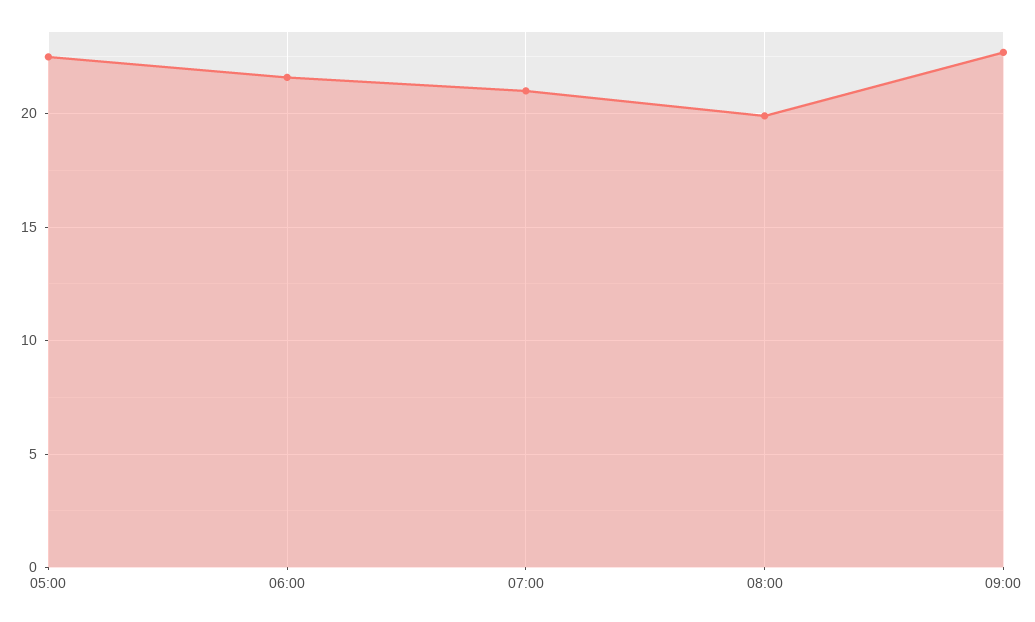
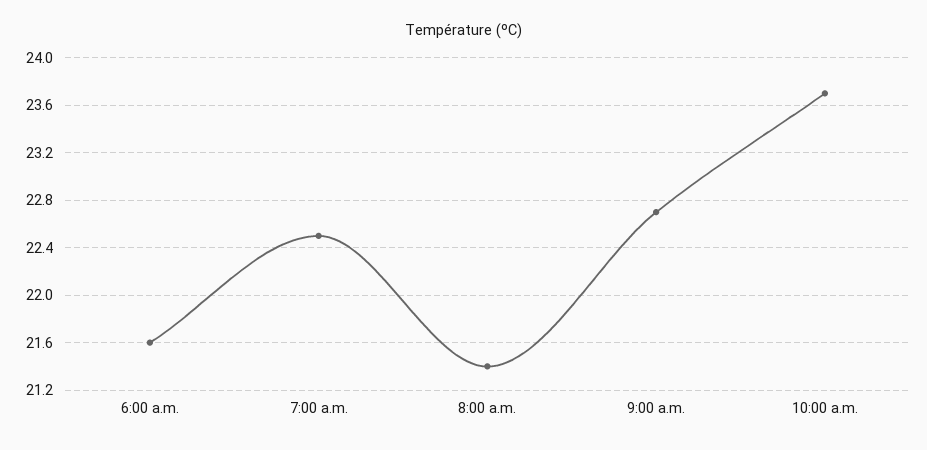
05:00: 22.5 -> none
07:00: 21 -> 22.5
08:00: 20 -> 21.4
10:00 a.m.: none -> 23.7

